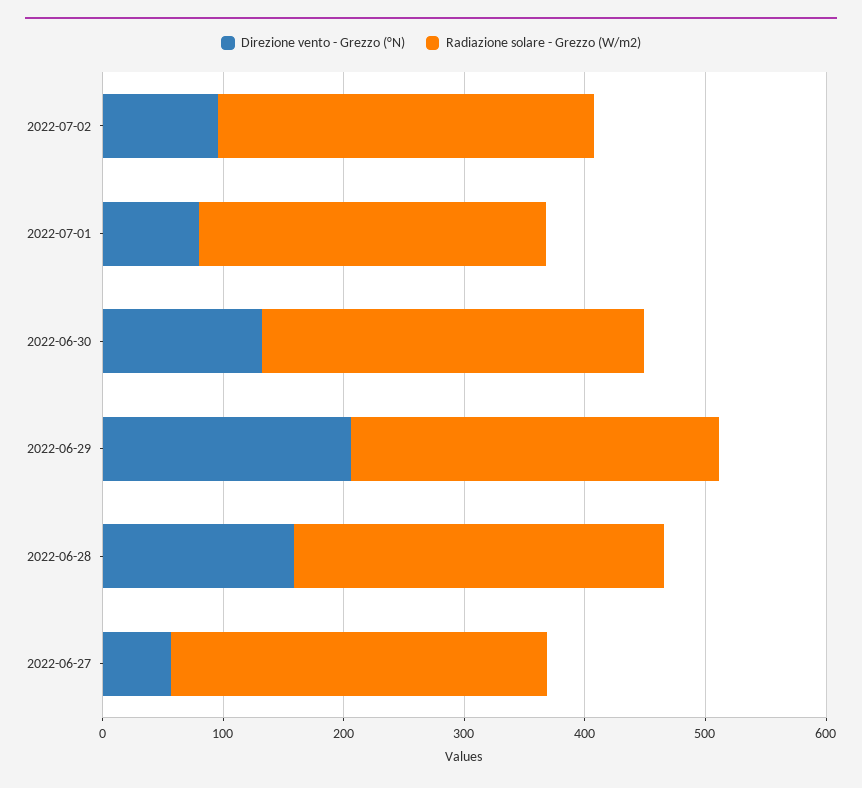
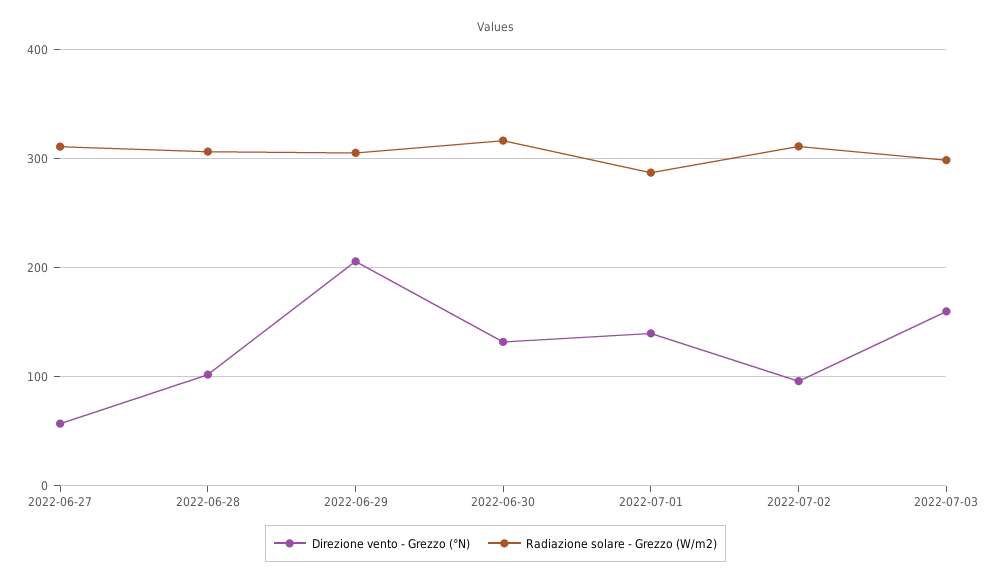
Direzione vento - Grezzo (°N), 2022-07-01: 80 -> 140
Direzione vento - Grezzo (°N), 2022-06-28: 160 -> 100
Direzione vento - Grezzo (°N), 2022-07-03: none -> 160
Radiazione solare - Grezzo (W/m2), 2022-07-03: none -> 300

